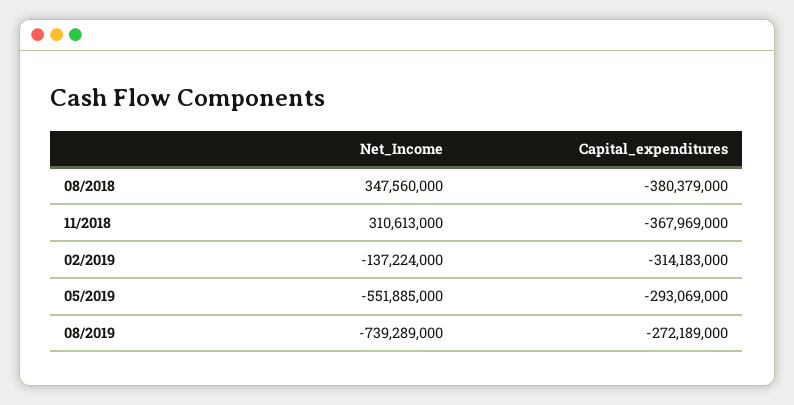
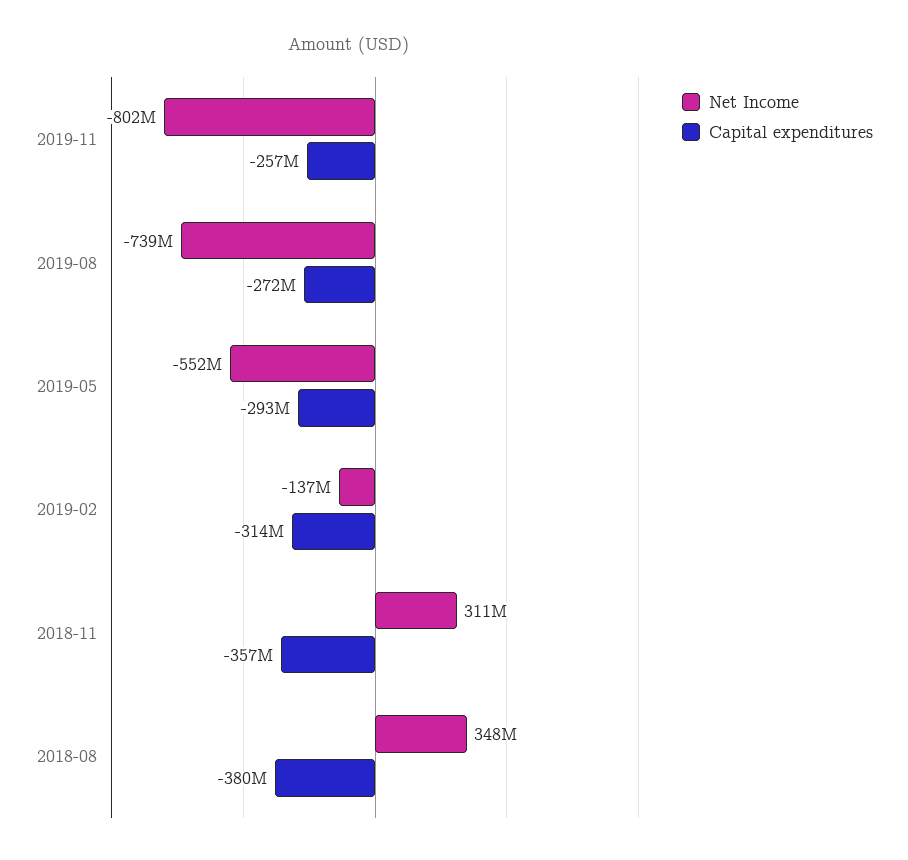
Capital_expenditures, 11/2018: -367969000 -> -357000000
Net_Income, 2019-11: none -> -802000000
Capital_expenditures, 2019-11: none -> -257000000

